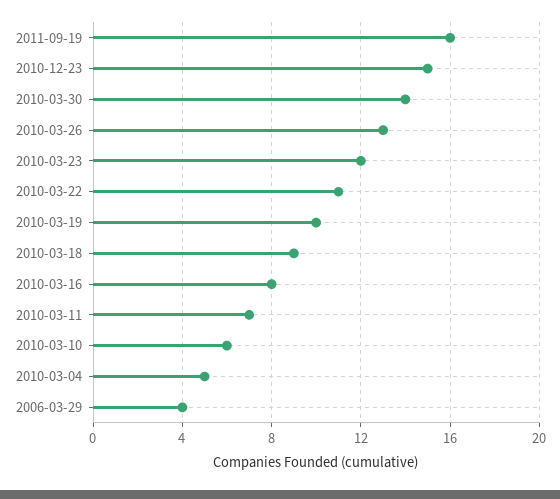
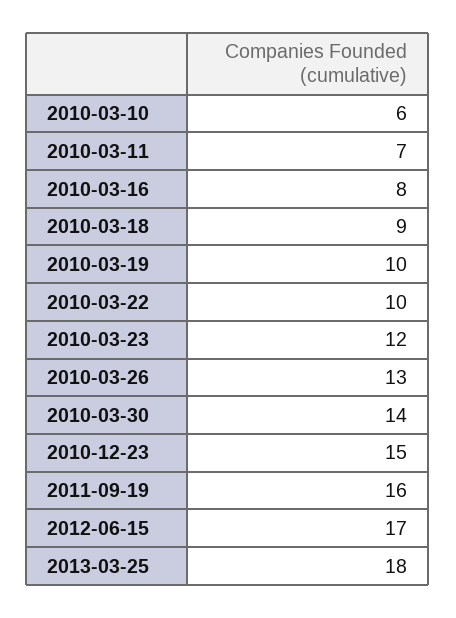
2010-03-22: 11 -> 10
2010-03-04: 5 -> none
2006-03-29: 4 -> none
2012-06-15: none -> 17
2013-03-25: none -> 18

